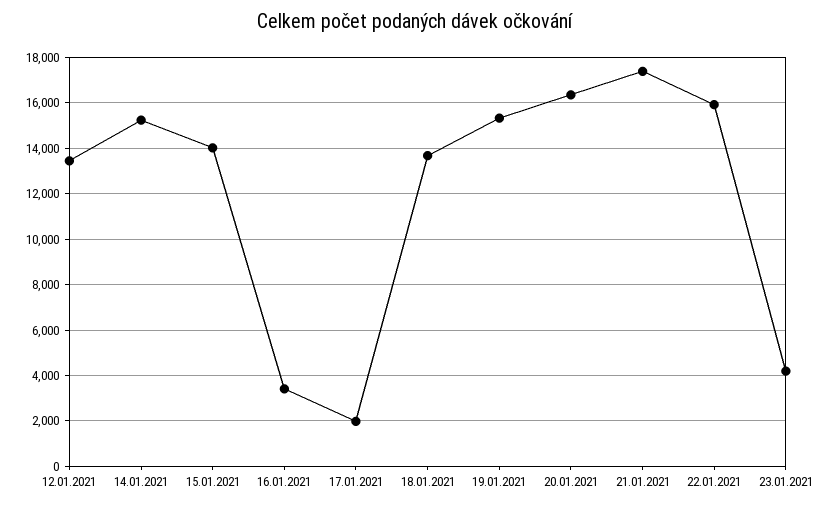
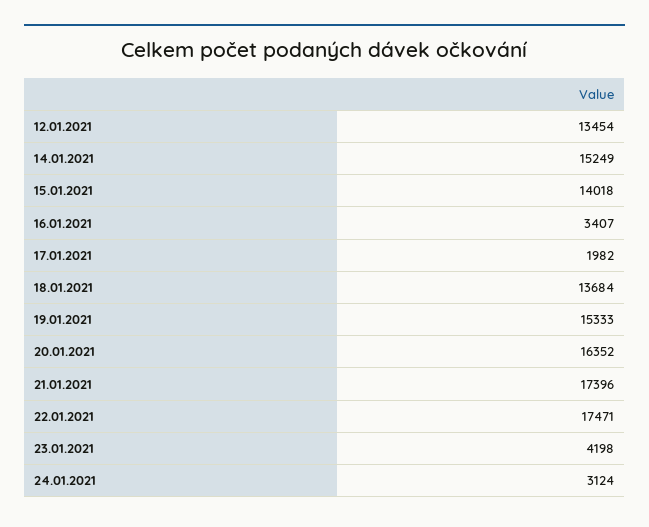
22.01.2021: 16000 -> 17471
24.01.2021: none -> 3124

